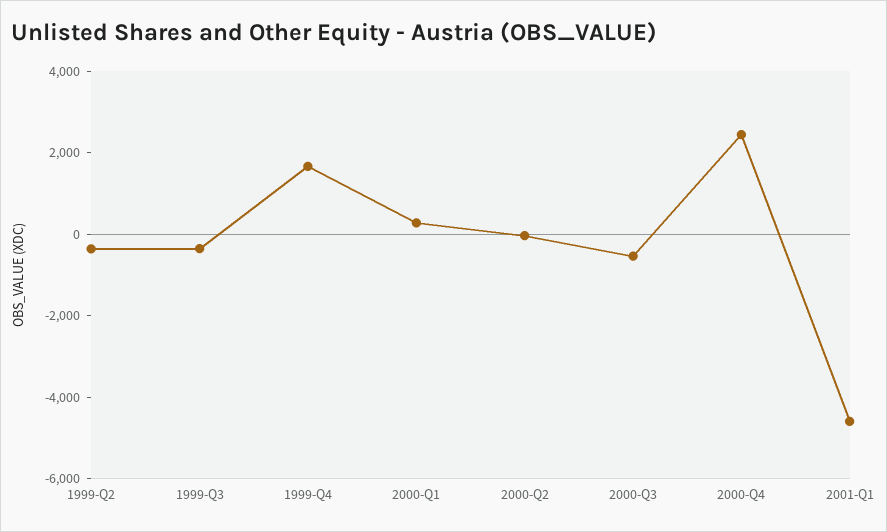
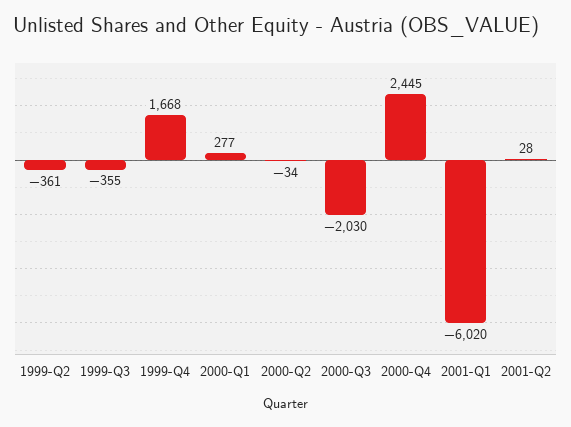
2000-Q3: -500 -> -2030
2001-Q1: -4500 -> -6020
2001-Q2: none -> 28

